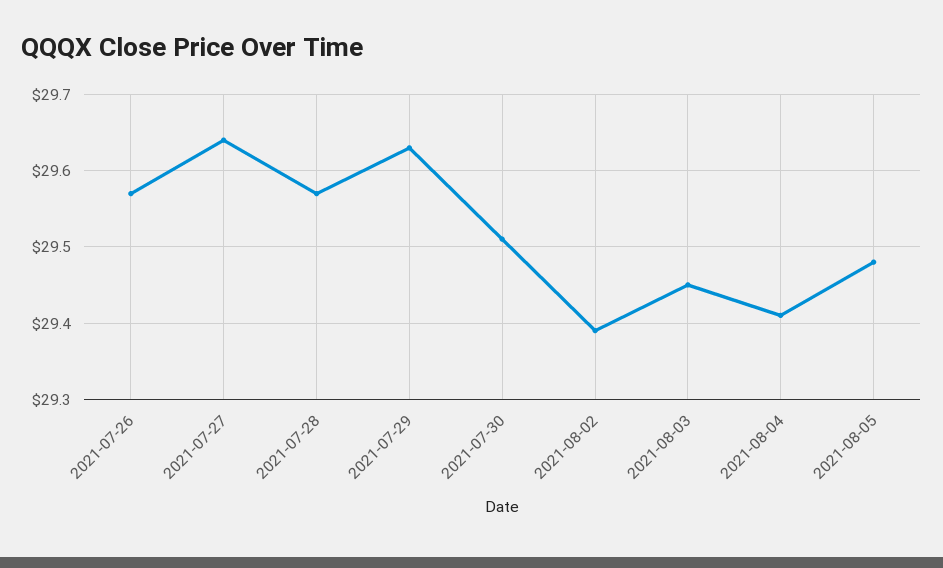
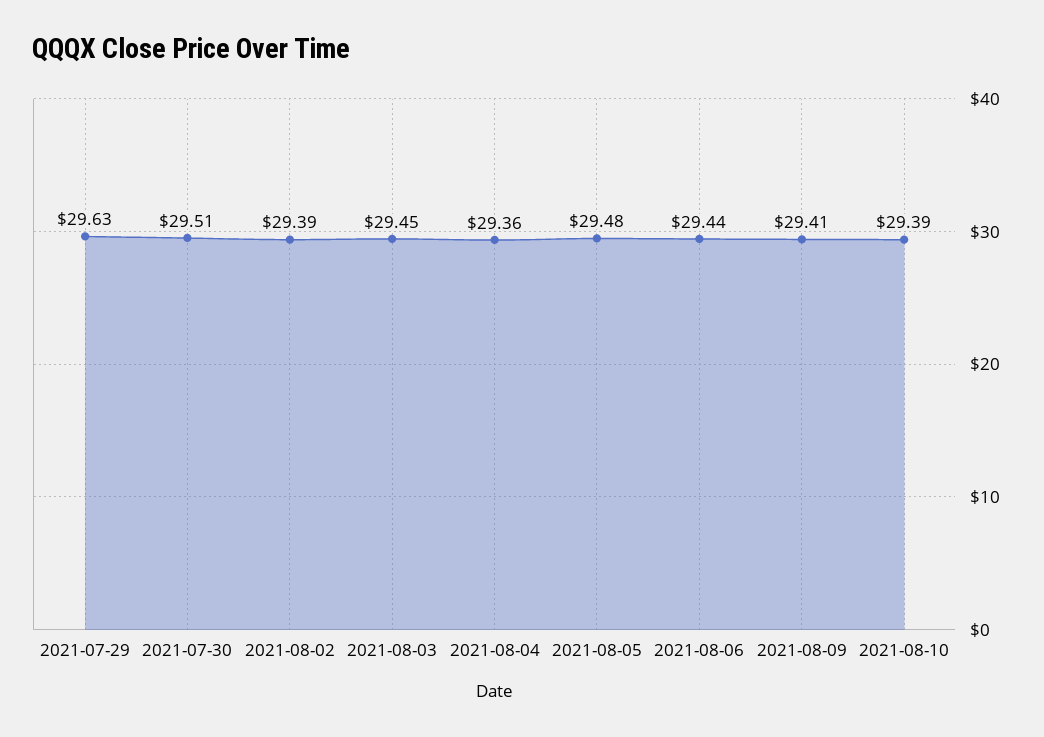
2021-07-26: 29.57 -> none
2021-07-27: 29.64 -> none
2021-07-28: 29.57 -> none
2021-08-04: 29.41 -> 29.36
2021-08-06: none -> 29.44
2021-08-09: none -> 29.41
2021-08-10: none -> 29.39

